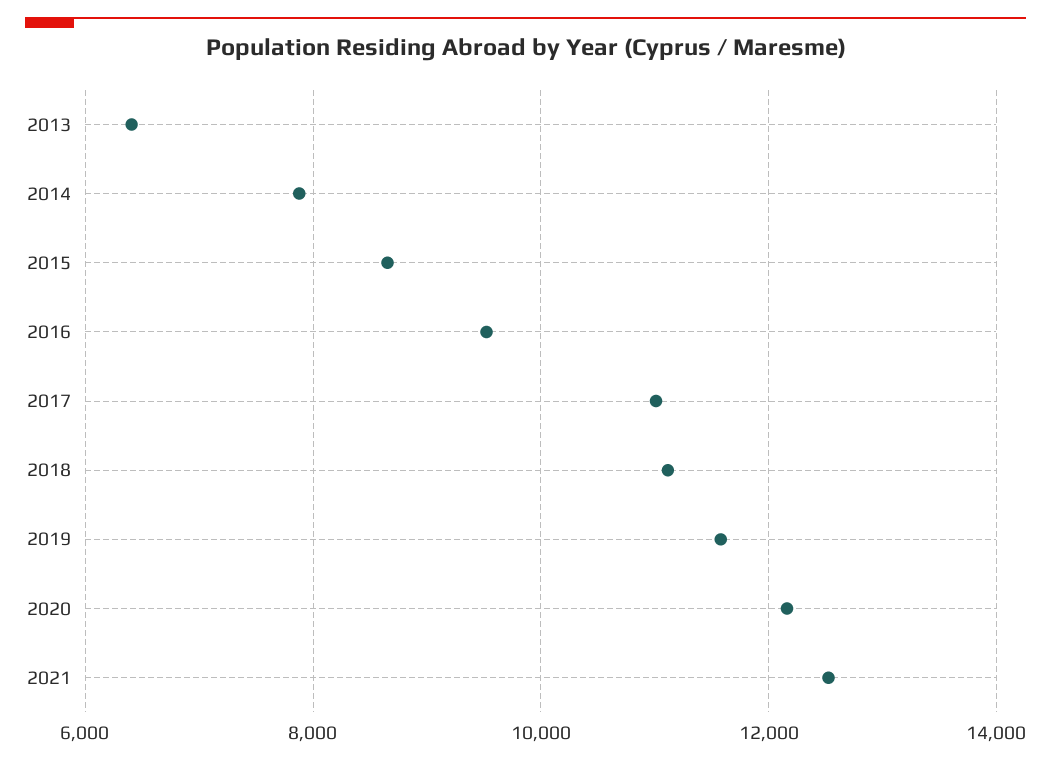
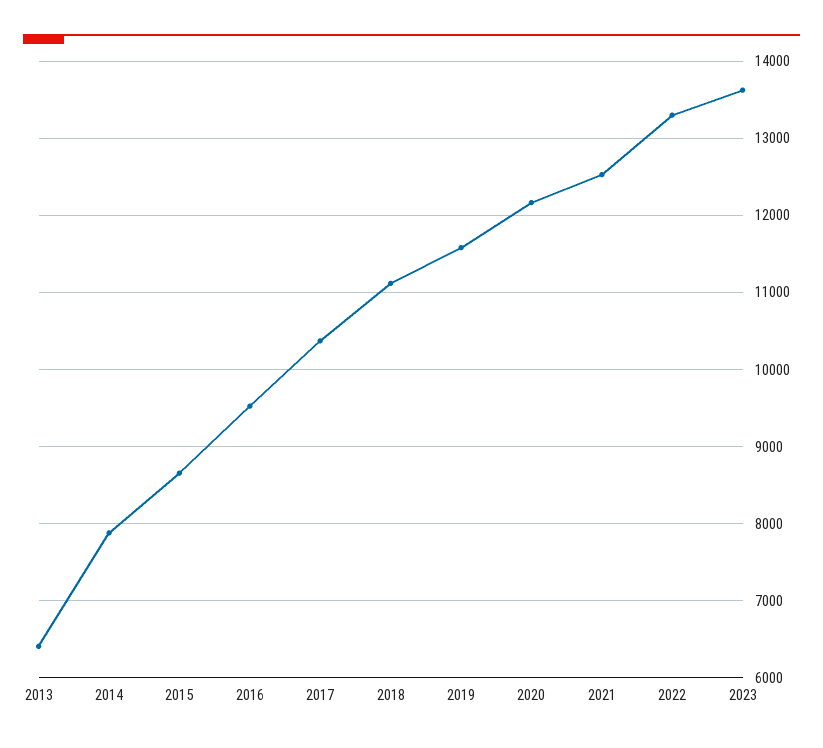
2017: 11000 -> 10400
2022: none -> 13300
2023: none -> 13600

